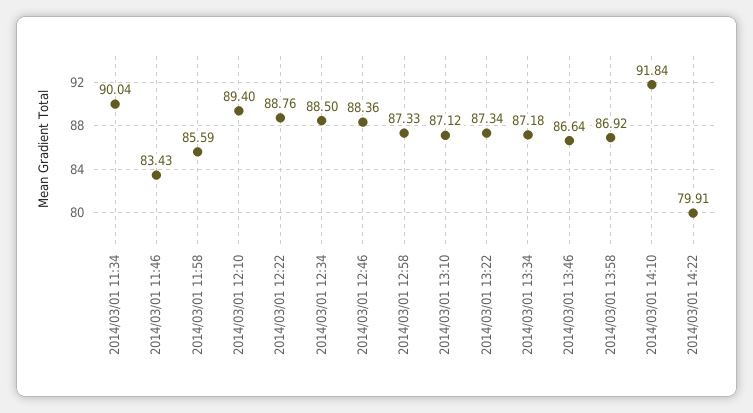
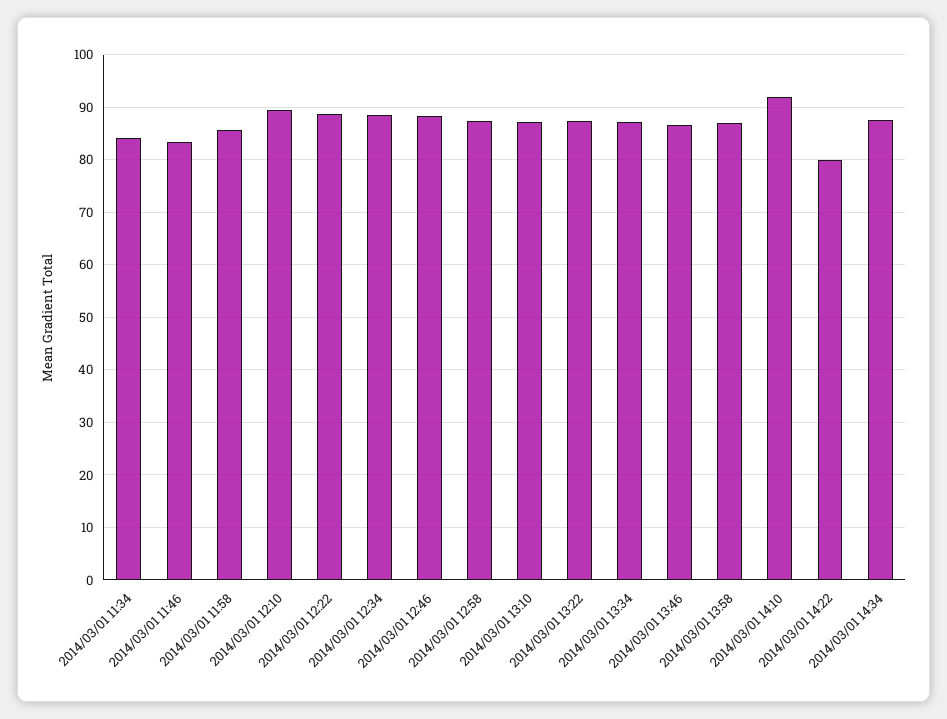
2014/03/01 11:34: 90.04 -> 84
2014/03/01 14:34: none -> 88

